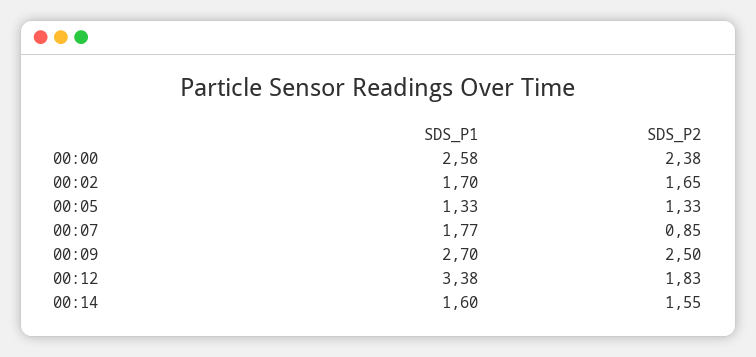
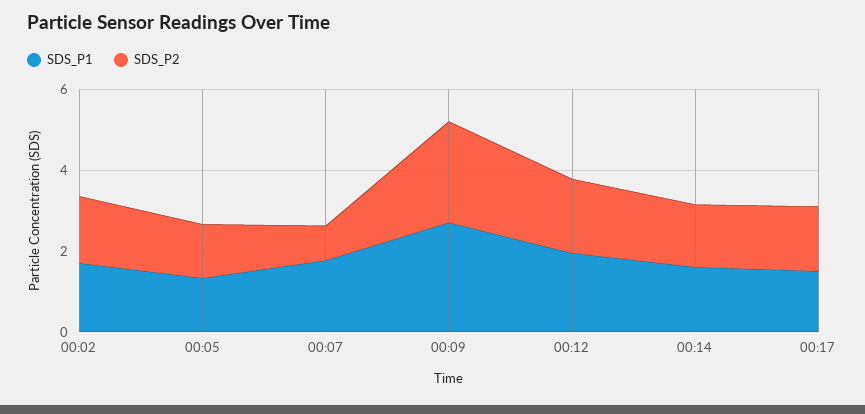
SDS_P1, 00:00: 2.58 -> none
SDS_P2, 00:00: 2.38 -> none
SDS_P1, 00:12: 3.38 -> 2
SDS_P1, 00:17: none -> 1.5
SDS_P2, 00:17: none -> 1.5

